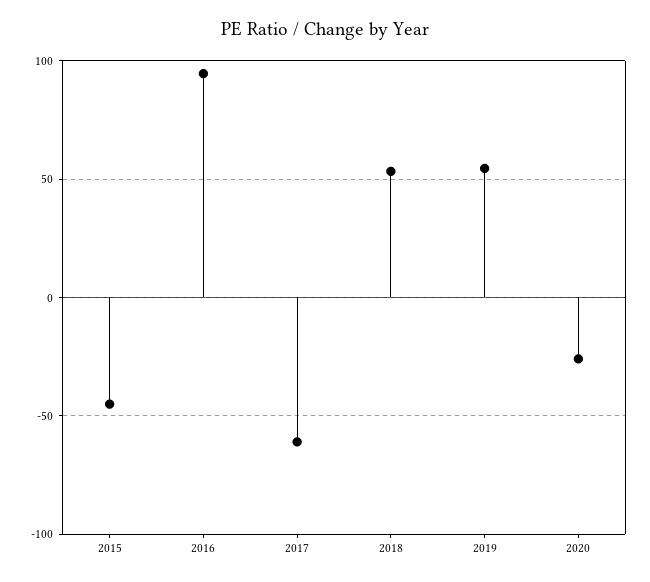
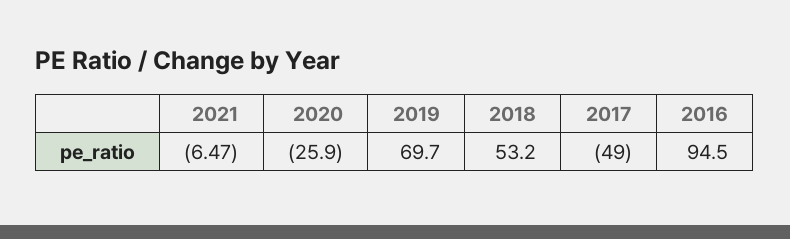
2015: -45 -> none
2017: -60 -> -49
2019: 55 -> 69.7
2021: none -> -6.47

